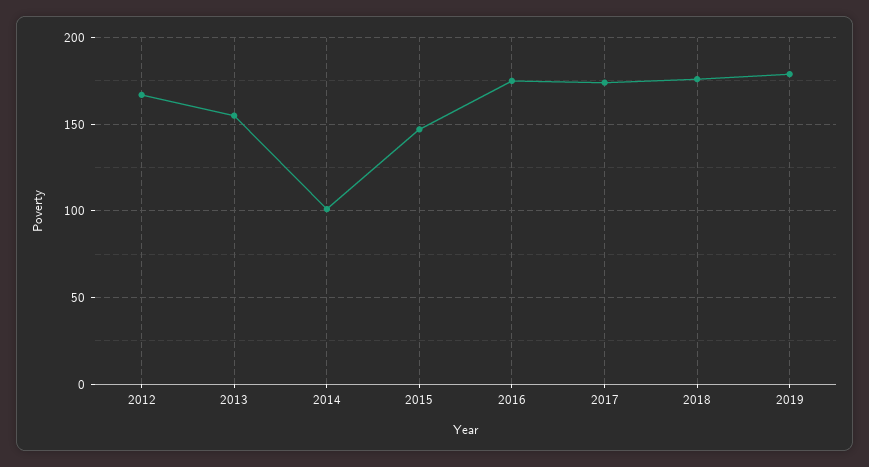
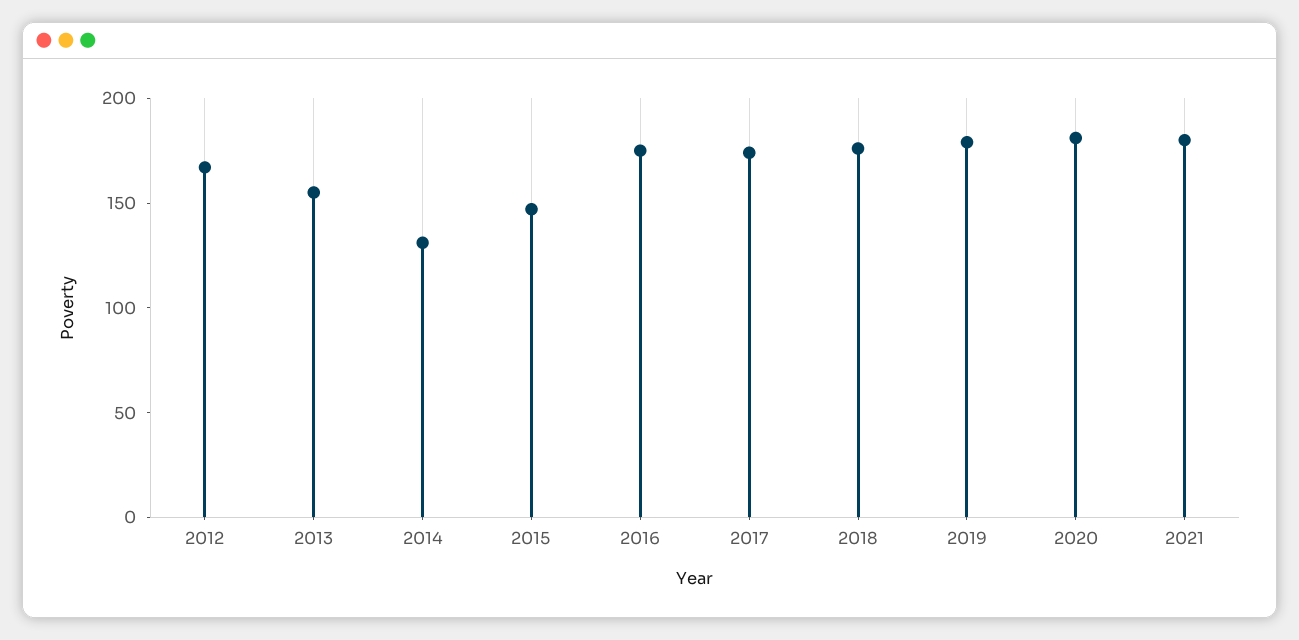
2014: 100 -> 130
2020: none -> 180
2021: none -> 180

